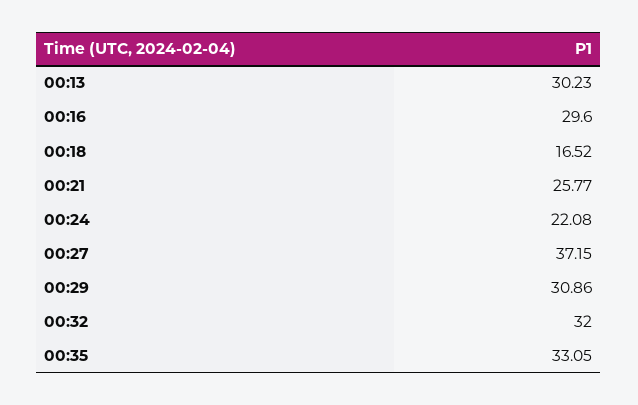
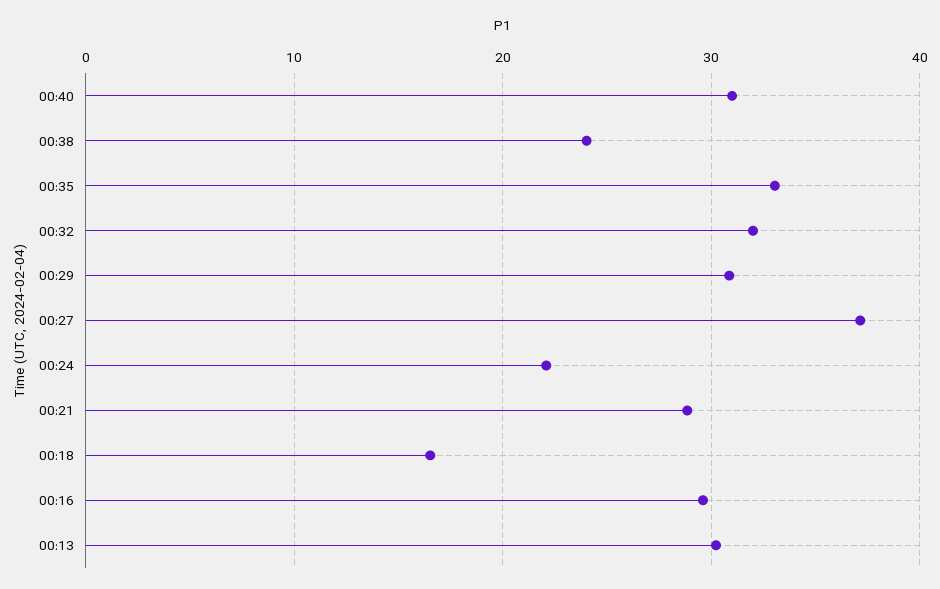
00:21: 25.77 -> 29
00:40: none -> 31
00:38: none -> 24

